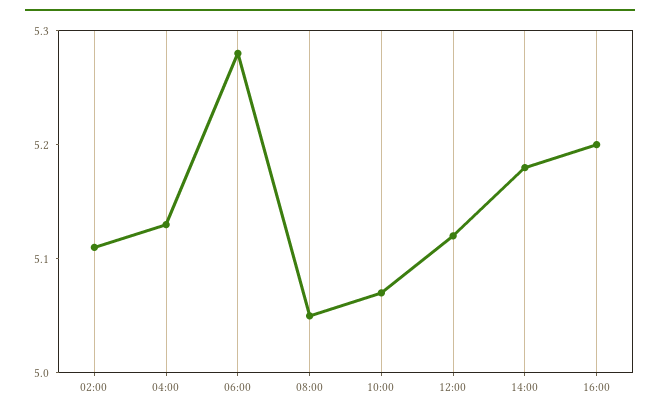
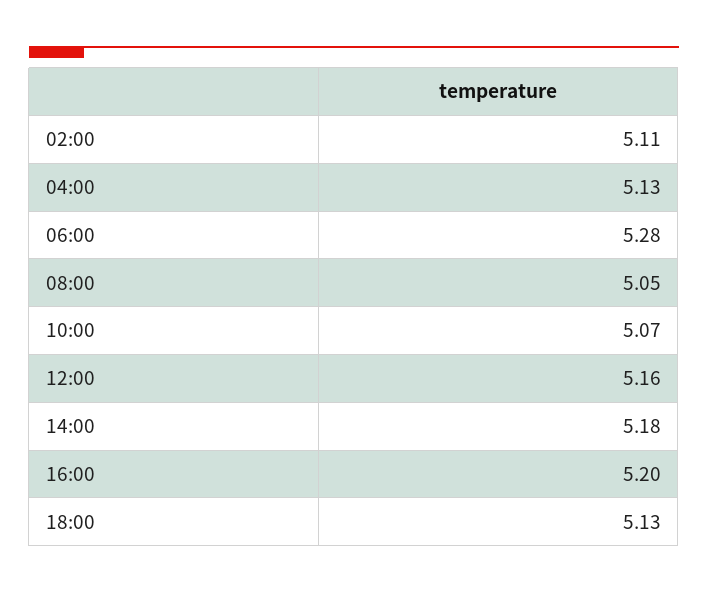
12:00: 5.12 -> 5.16
18:00: none -> 5.13

